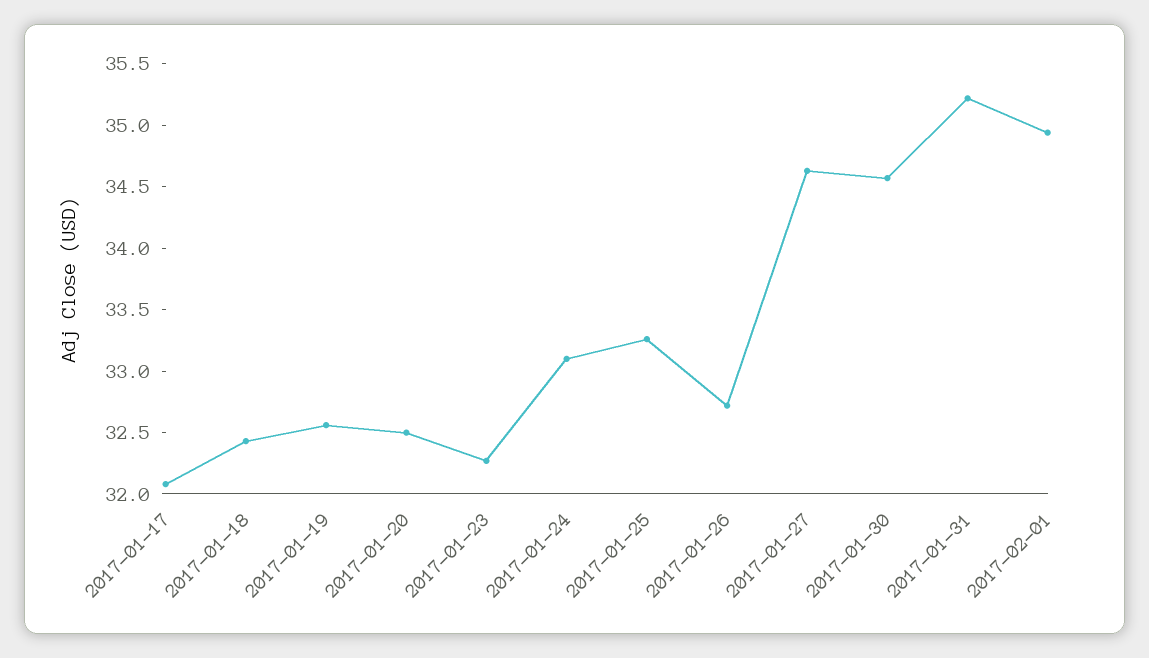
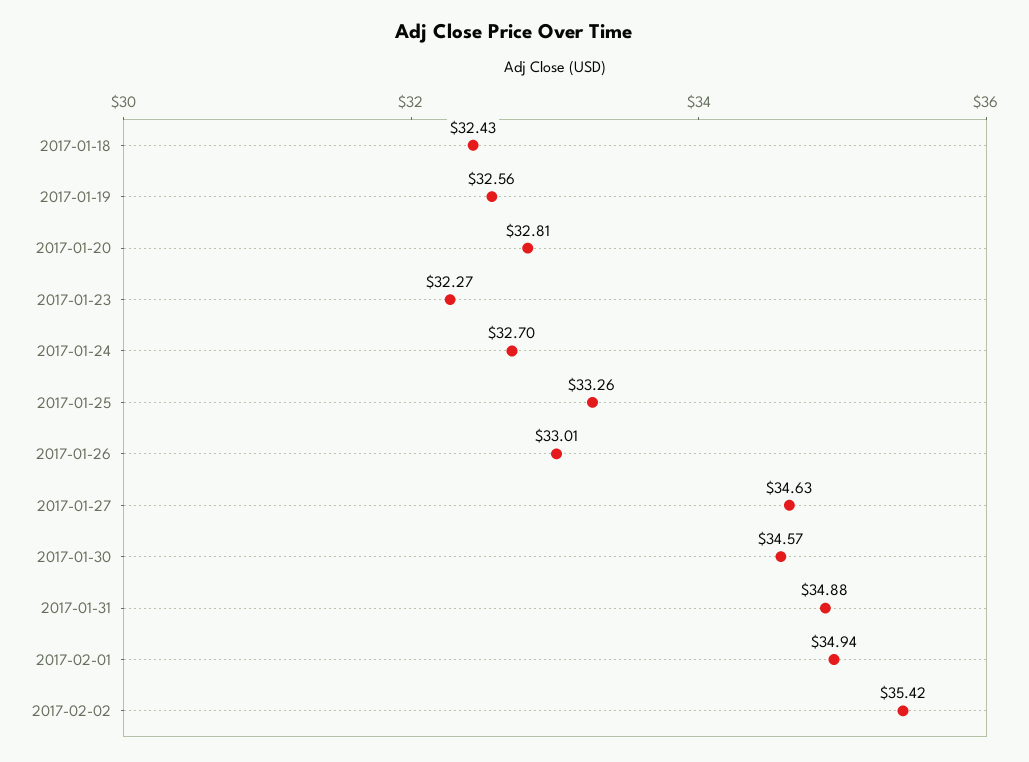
2017-01-17: 32.1 -> none
2017-01-20: 32.5 -> 32.81
2017-01-24: 33.1 -> 32.7
2017-01-26: 32.7 -> 33.01
2017-01-31: 35.2 -> 34.88
2017-02-02: none -> 35.42

